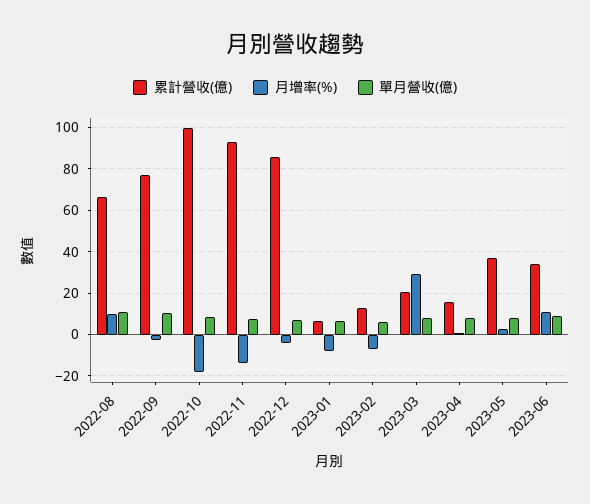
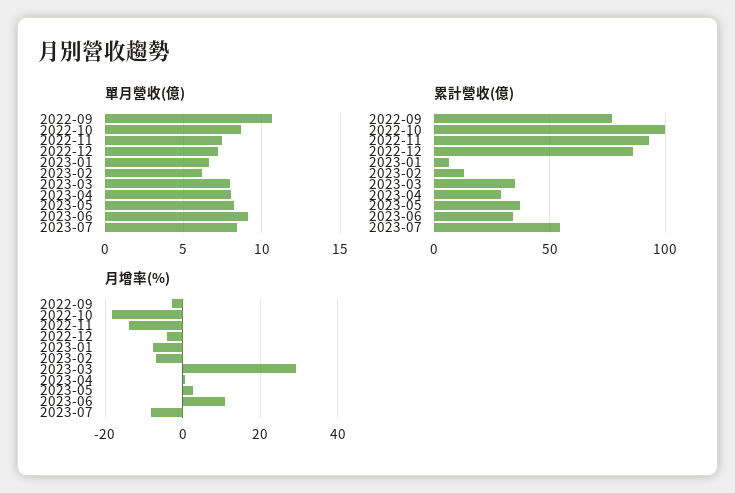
累計營收(億), 2022-08: 65 -> none
月增率(%), 2022-08: 10 -> none
單月營收(億), 2022-08: 10 -> none
累計營收(億), 2023-03: 20 -> 35
累計營收(億), 2023-04: 15 -> 30
單月營收(億), 2023-07: none -> 8.5
累計營收(億), 2023-07: none -> 55
月增率(%), 2023-07: none -> -8

